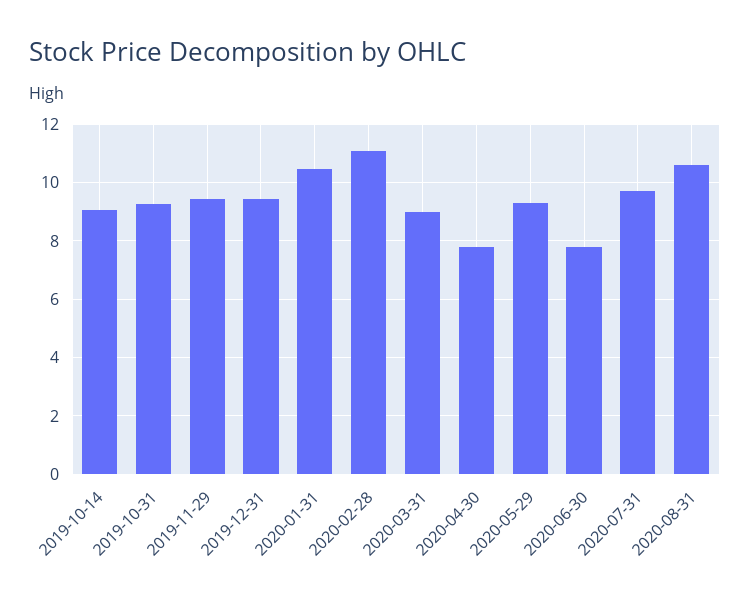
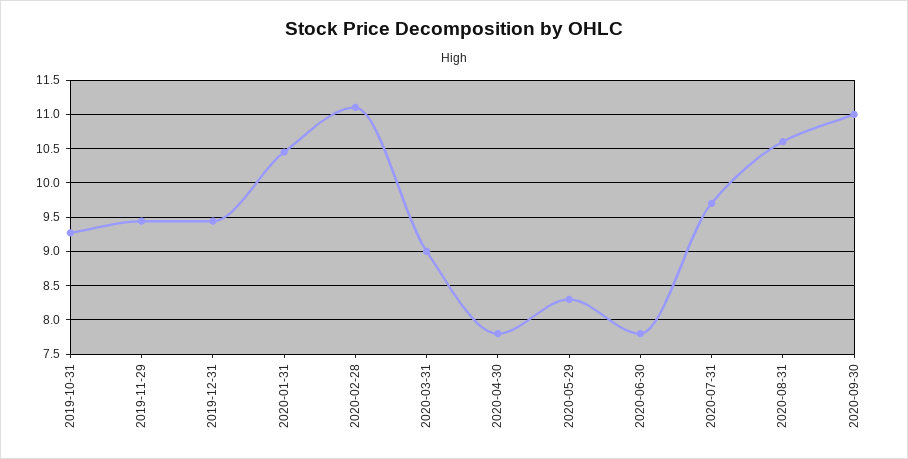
2019-10-14: 9 -> none
2020-05-29: 9.25 -> 8.3
2020-09-30: none -> 11

